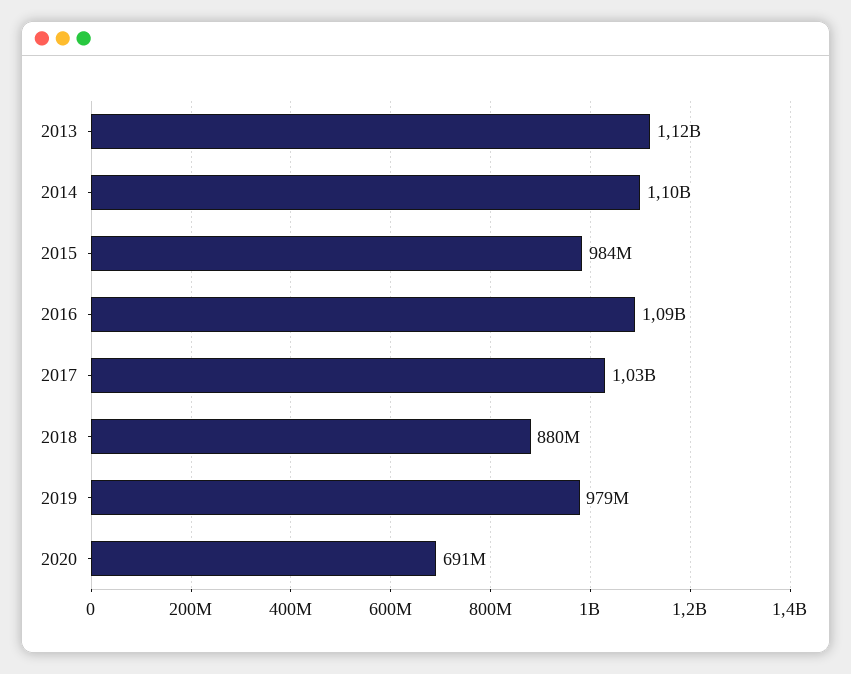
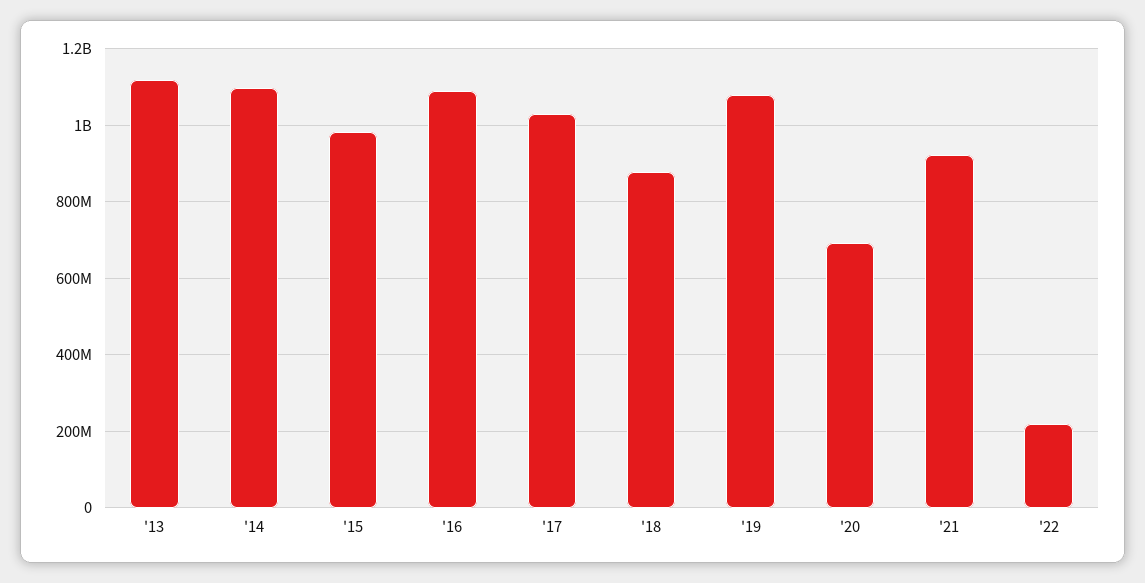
2019: 979000000 -> 1080000000
'21: none -> 920000000
'22: none -> 220000000

